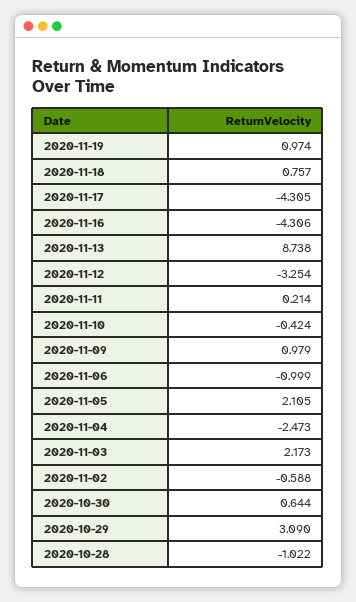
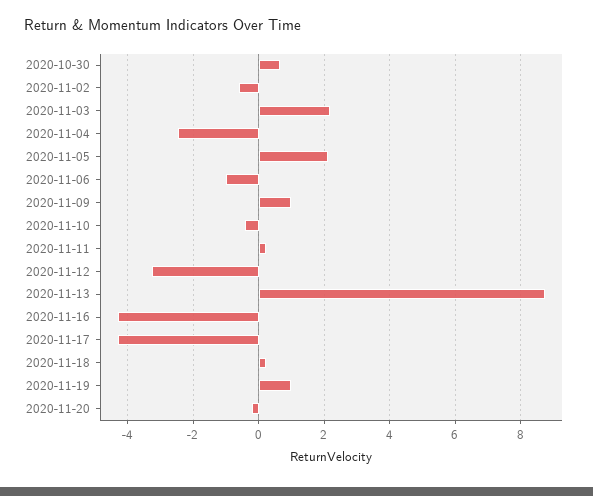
2020-11-18: 0.757 -> 0.2
2020-10-29: 3.09 -> none
2020-10-28: -1.022 -> none
2020-11-20: none -> -0.2

